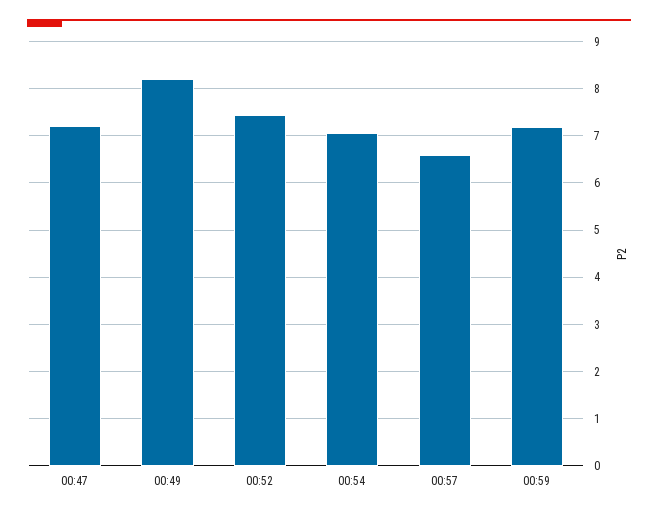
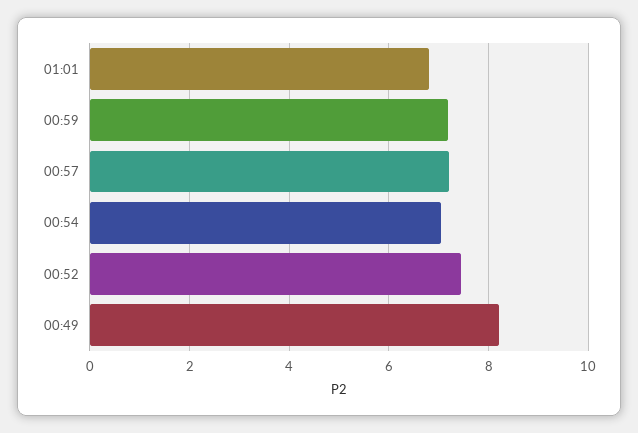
00:47: 7.2 -> none
00:57: 6.6 -> 7.2
01:01: none -> 6.8

